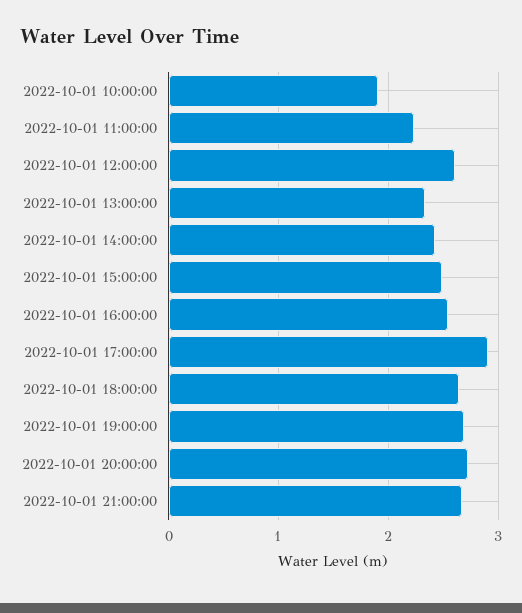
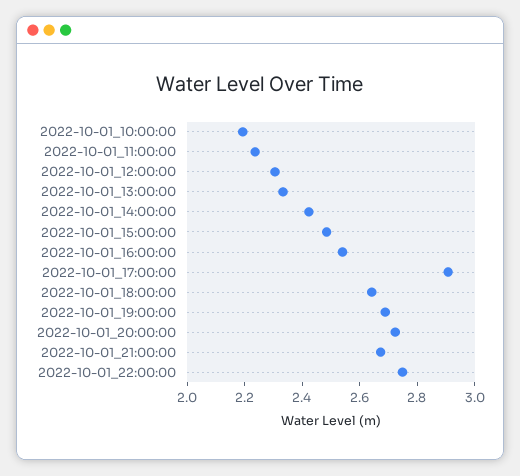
2022-10-01 10:00:00: 1.9 -> 2.2
2022-10-01 12:00:00: 2.6 -> 2.3
2022-10-01_22:00:00: none -> 2.75

